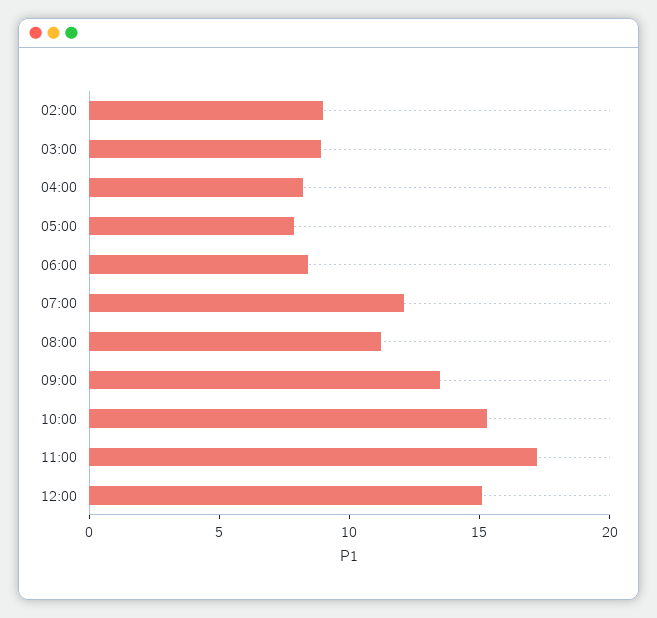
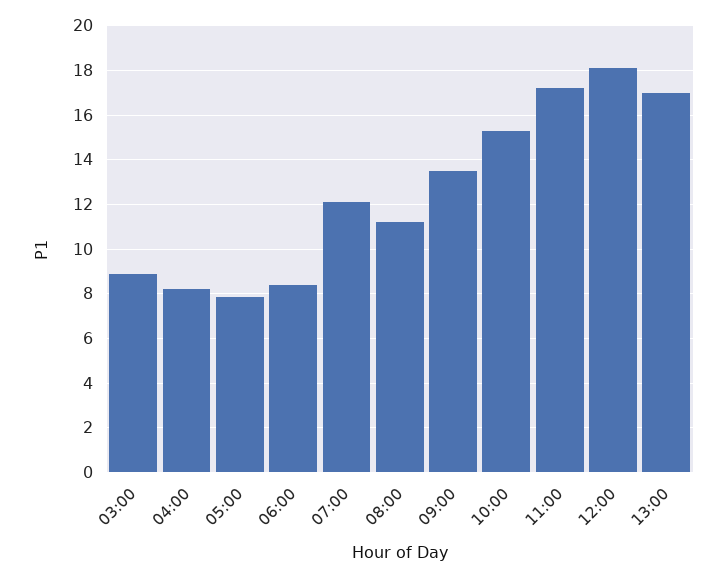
02:00: 9 -> none
12:00: 15 -> 18
13:00: none -> 17

